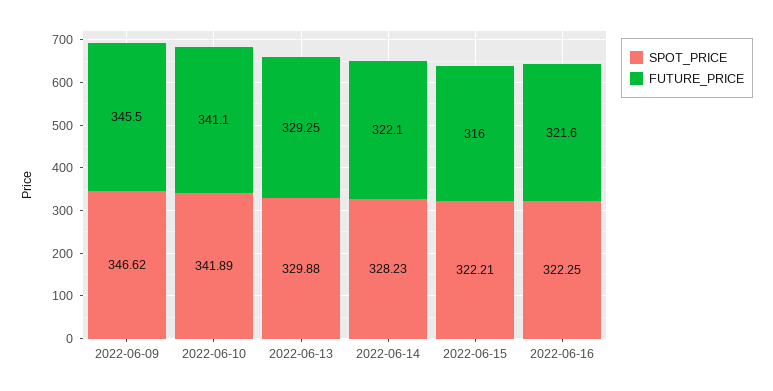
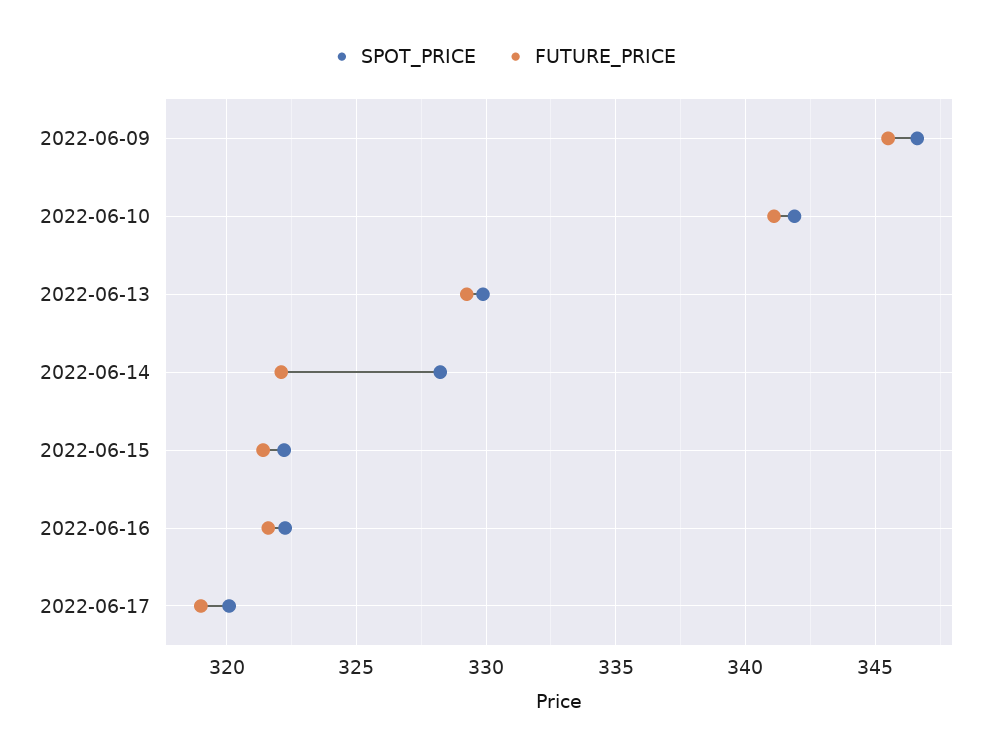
FUTURE_PRICE, 2022-06-15: 316 -> 321.5
SPOT_PRICE, 2022-06-17: none -> 320
FUTURE_PRICE, 2022-06-17: none -> 319

